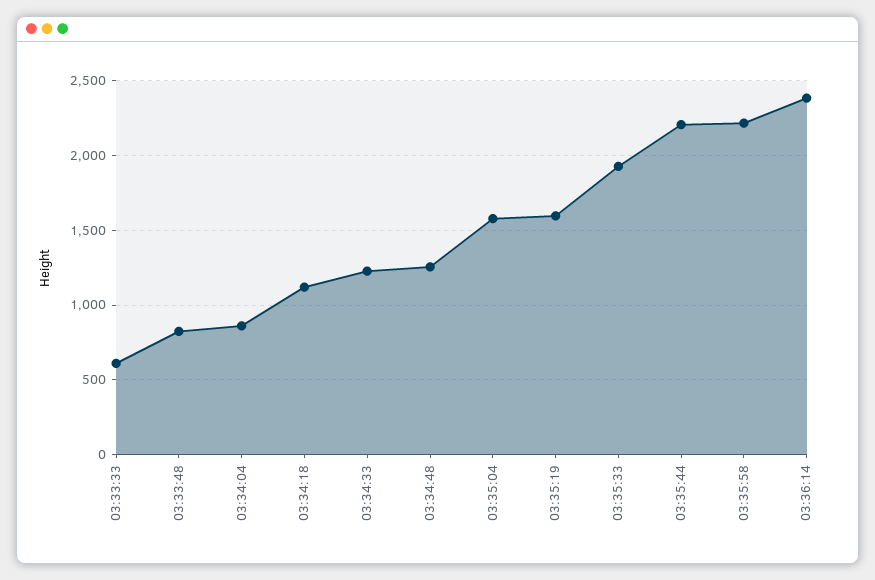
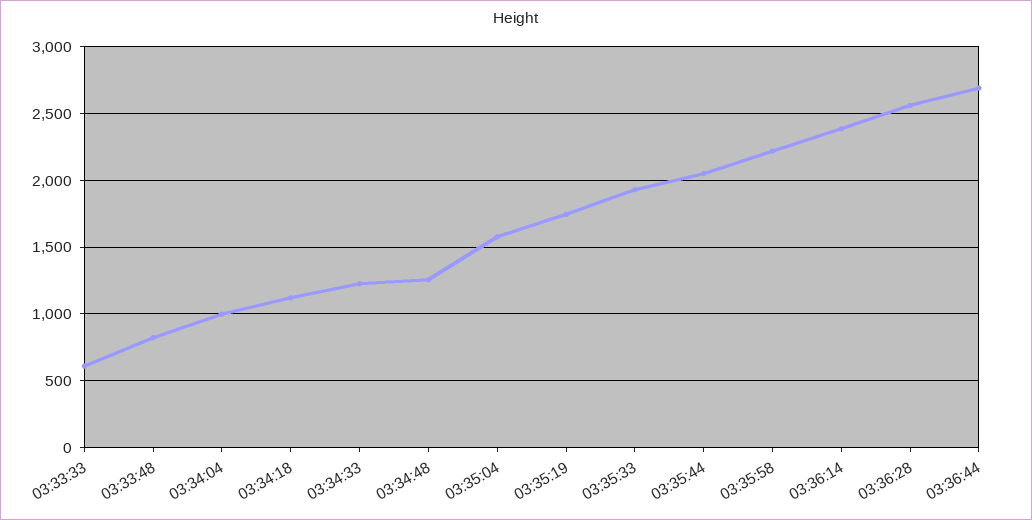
03:34:04: 850 -> 1000
03:35:19: 1600 -> 1750
03:35:44: 2200 -> 2050
03:36:28: none -> 2550
03:36:44: none -> 2700

